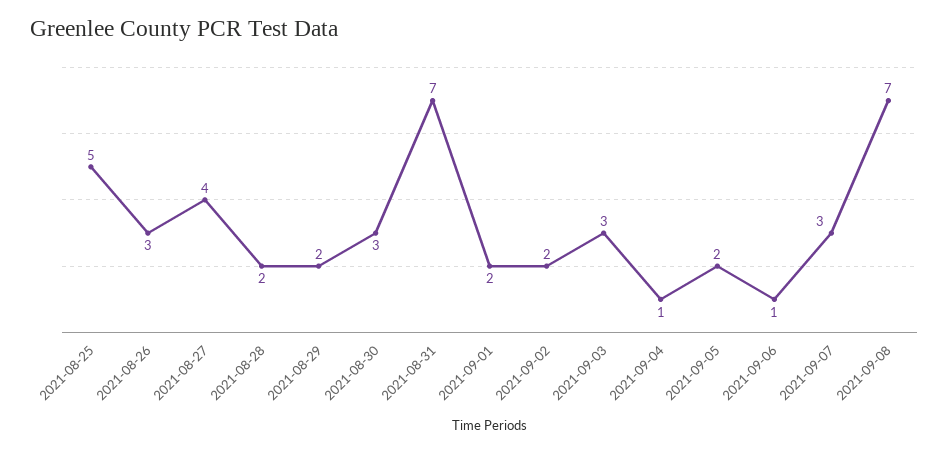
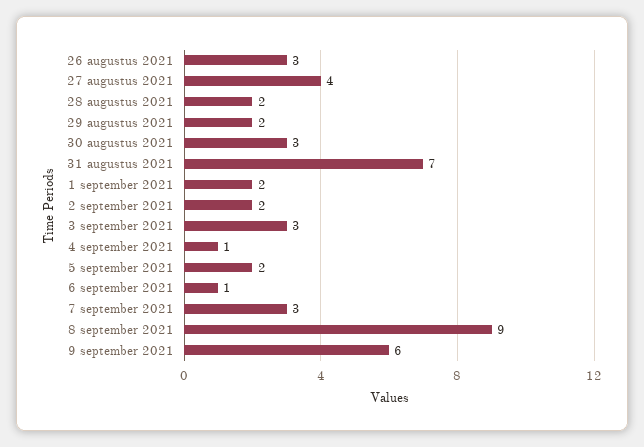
2021-08-25: 5 -> none
2021-09-08: 7 -> 9
9 september 2021: none -> 6

